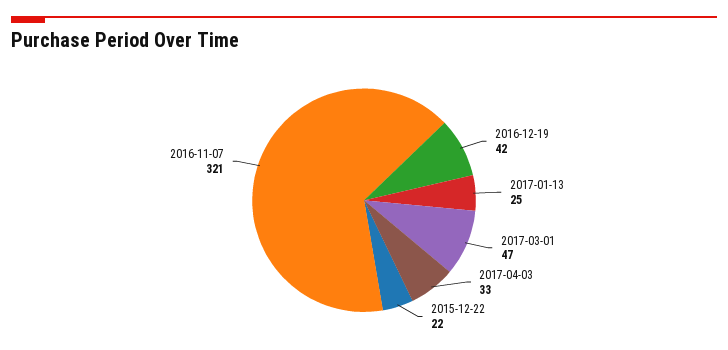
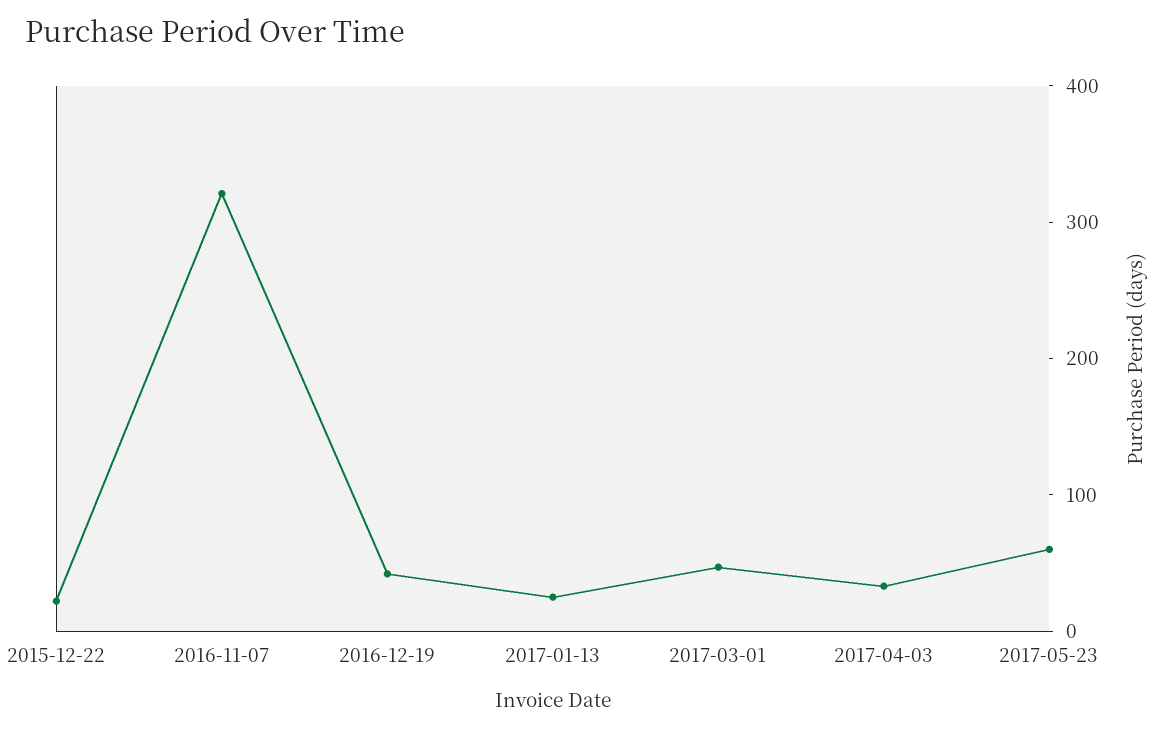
2017-05-23: none -> 60

